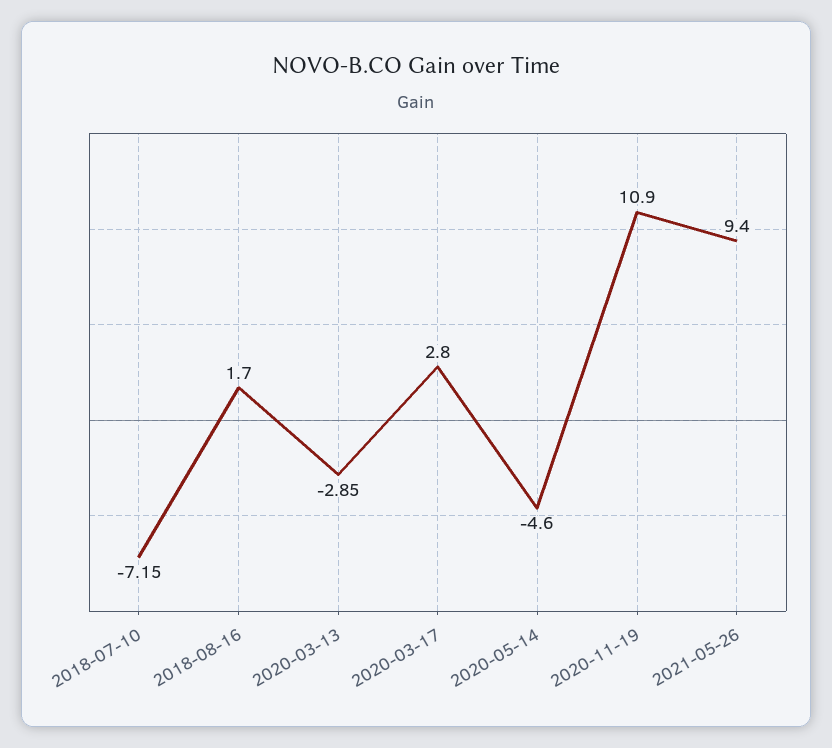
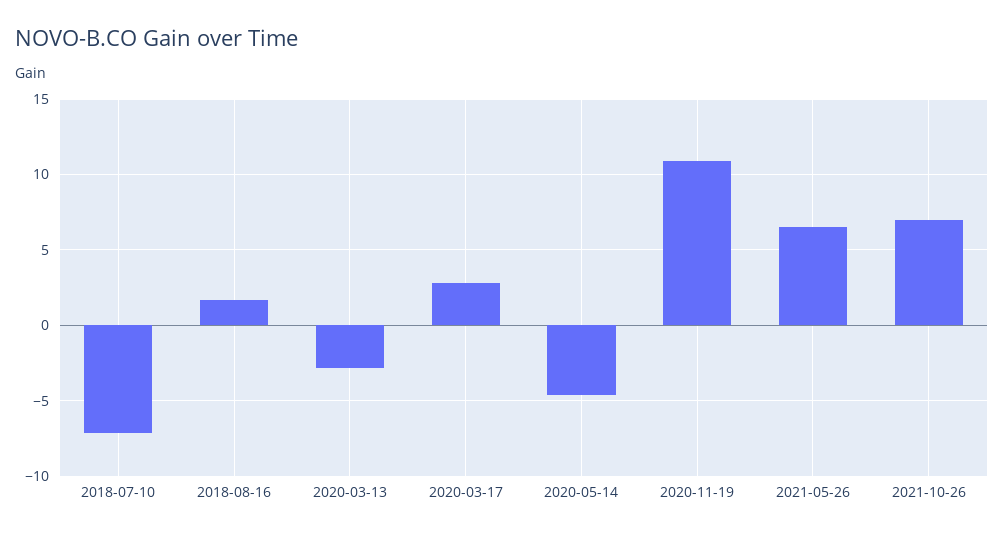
2021-05-26: 9.4 -> 6.5
2021-10-26: none -> 7

